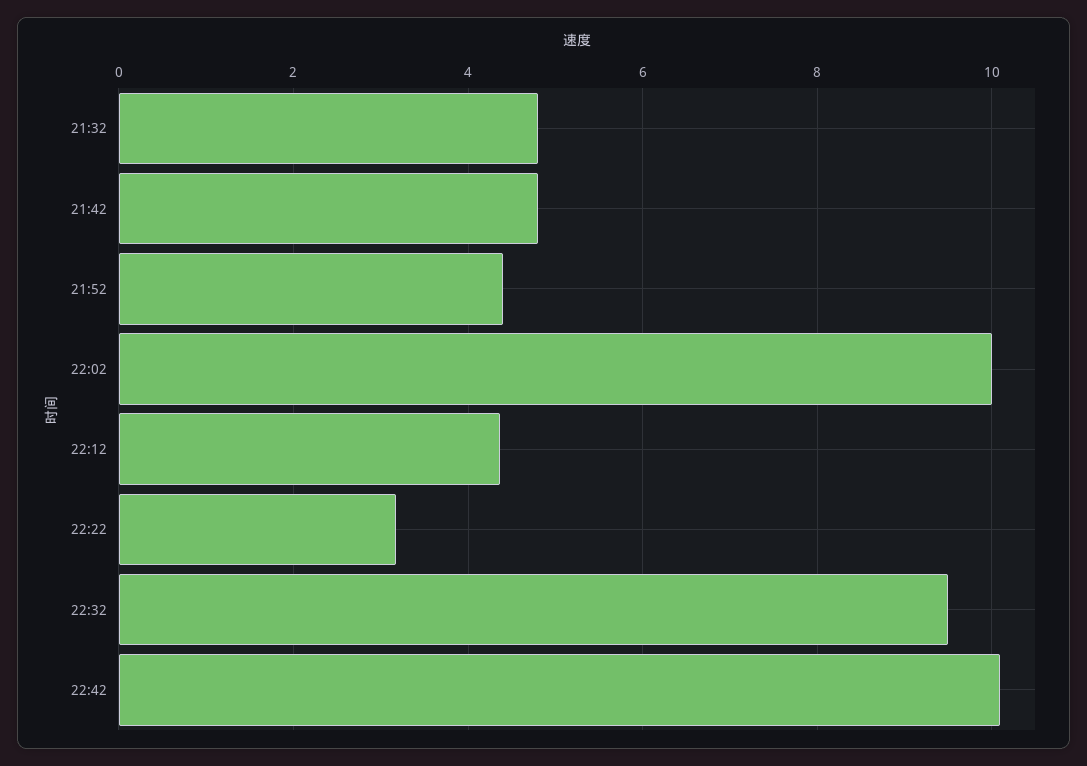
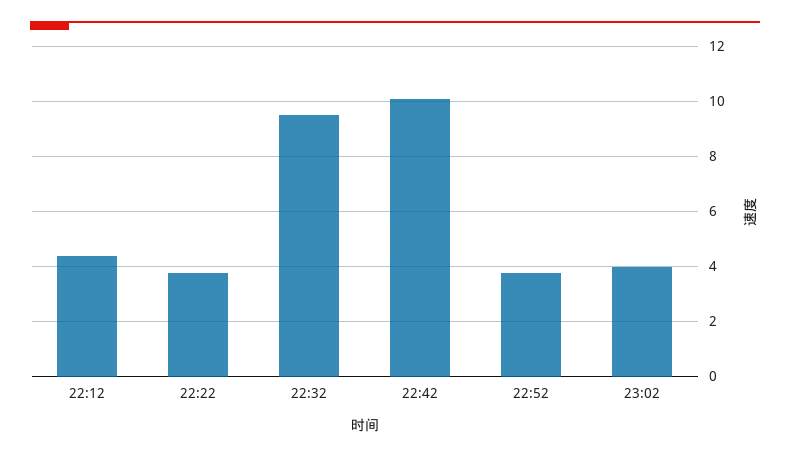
21:32: 4.8 -> none
21:42: 4.8 -> none
21:52: 4.4 -> none
22:02: 10 -> none
22:22: 3.2 -> 3.75
22:52: none -> 3.75
23:02: none -> 4

